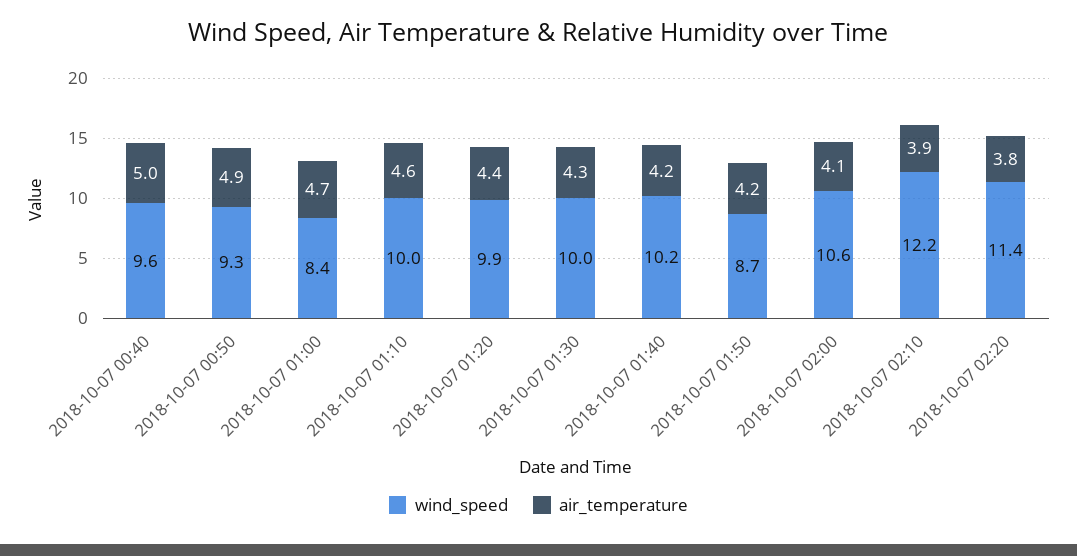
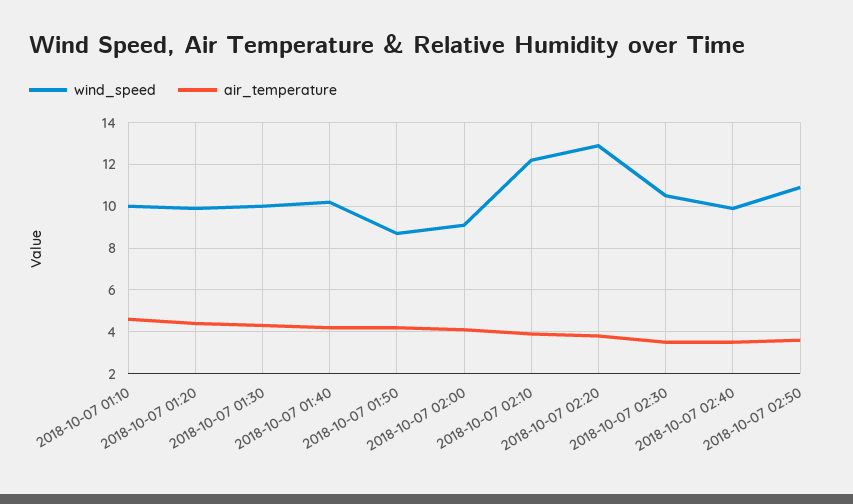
wind_speed, 2018-10-07 00:40: 9.6 -> none
air_temperature, 2018-10-07 00:40: 5 -> none
wind_speed, 2018-10-07 00:50: 9.3 -> none
air_temperature, 2018-10-07 00:50: 4.9 -> none
wind_speed, 2018-10-07 01:00: 8.4 -> none
air_temperature, 2018-10-07 01:00: 4.7 -> none
wind_speed, 2018-10-07 02:00: 10.6 -> 9
wind_speed, 2018-10-07 02:20: 11.4 -> 13
wind_speed, 2018-10-07 02:30: none -> 10.5
air_temperature, 2018-10-07 02:30: none -> 3.5
wind_speed, 2018-10-07 02:40: none -> 10
air_temperature, 2018-10-07 02:40: none -> 3.5
wind_speed, 2018-10-07 02:50: none -> 11
air_temperature, 2018-10-07 02:50: none -> 3.5

